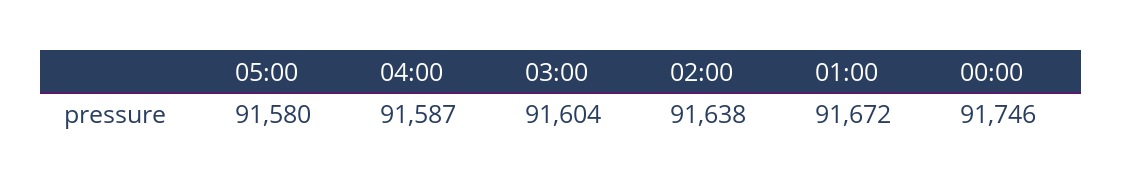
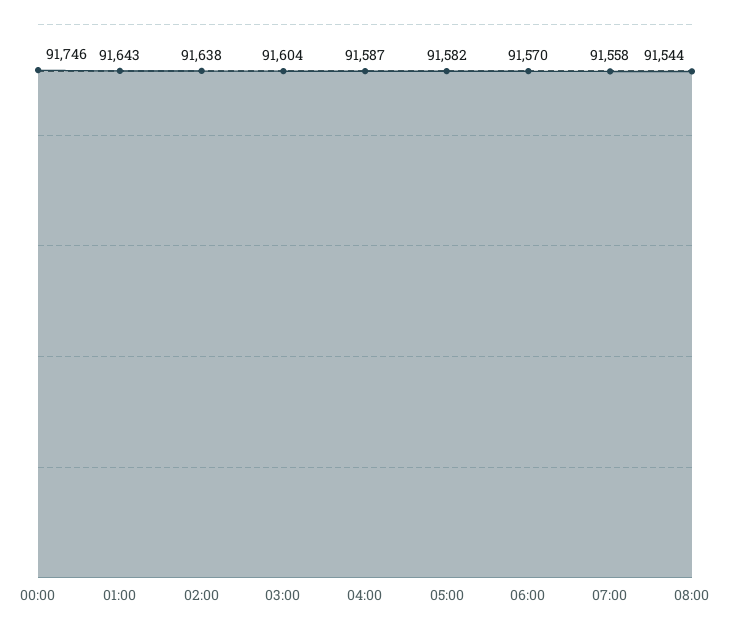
05:00: 91580 -> 91582
01:00: 91672 -> 91643
06:00: none -> 91570
07:00: none -> 91558
08:00: none -> 91544

